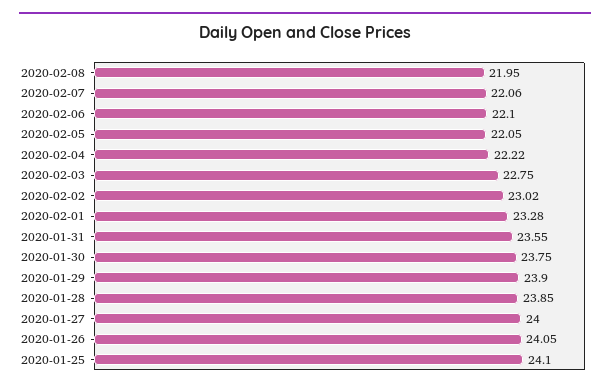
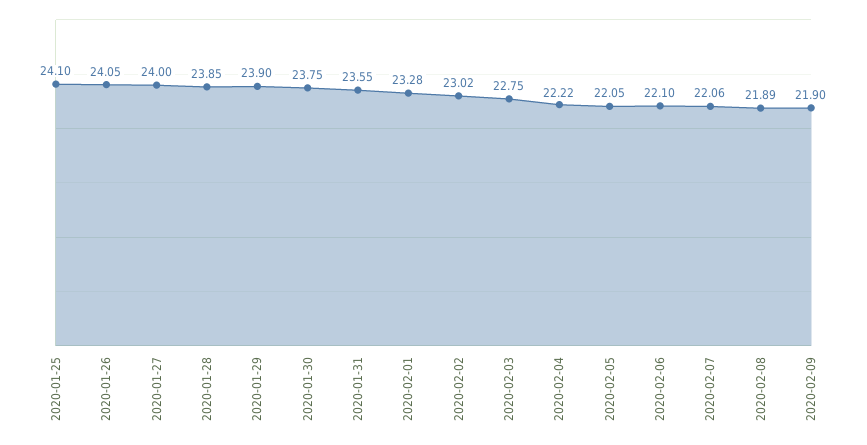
2020-02-08: 21.95 -> 21.89
2020-02-09: none -> 21.9

